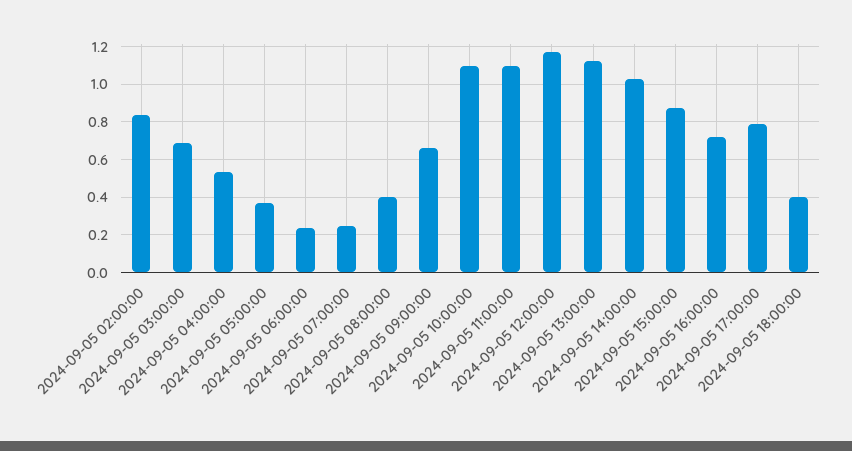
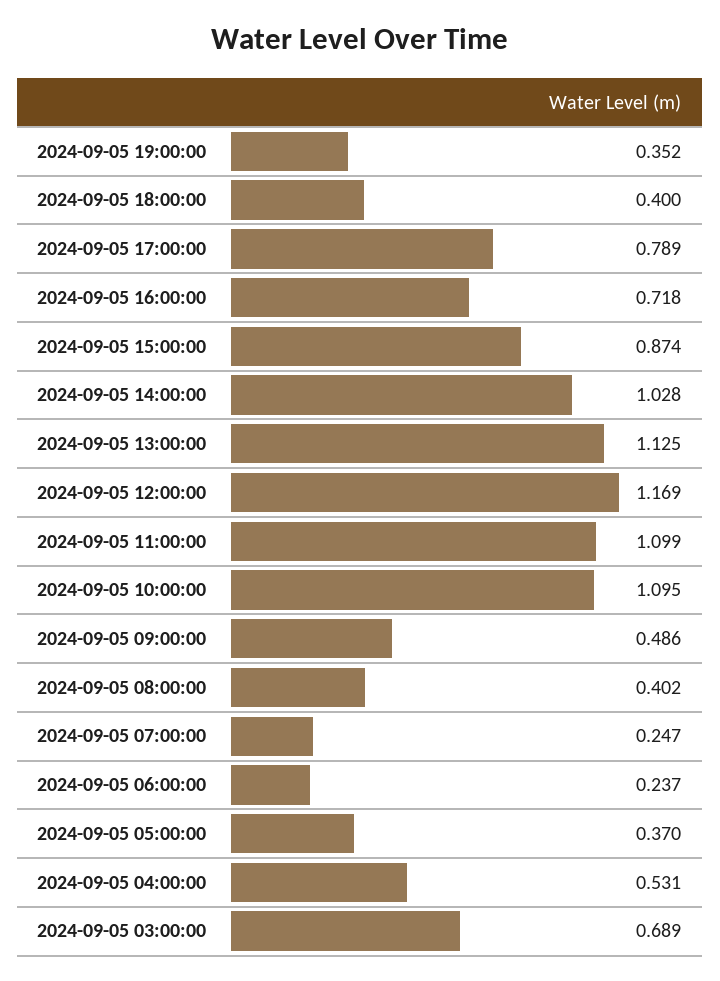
2024-09-05 02:00:00: 0.85 -> none
2024-09-05 09:00:00: 0.65 -> 0.486
2024-09-05 19:00:00: none -> 0.352

